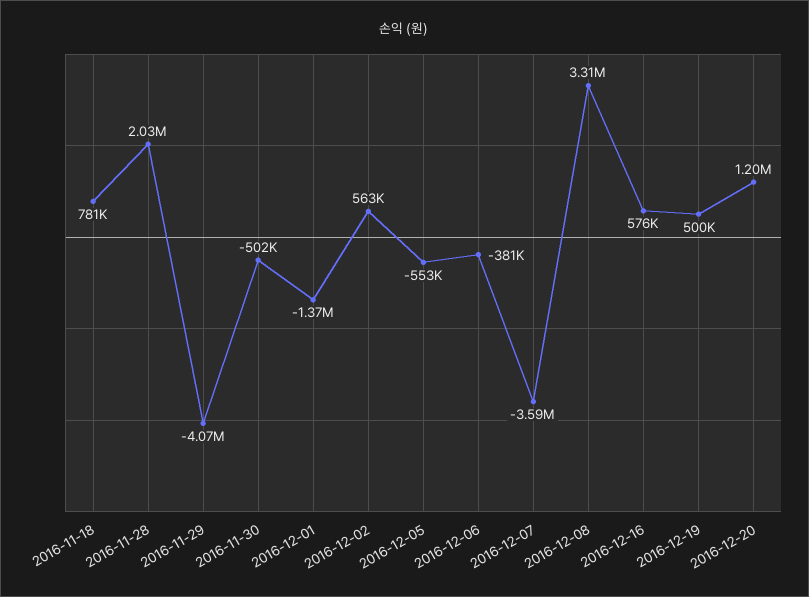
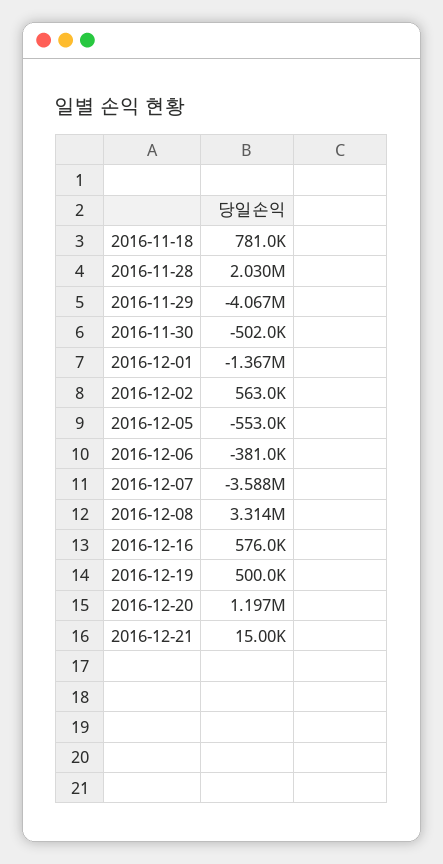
2016-12-21: none -> 15000

